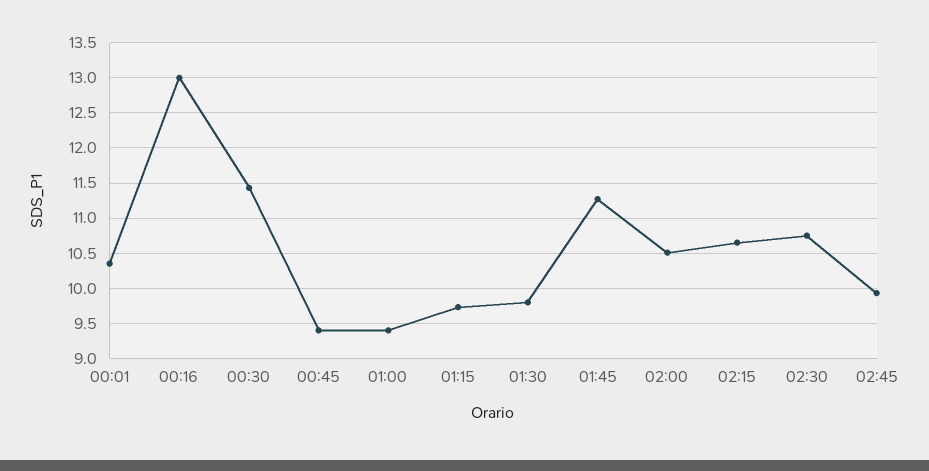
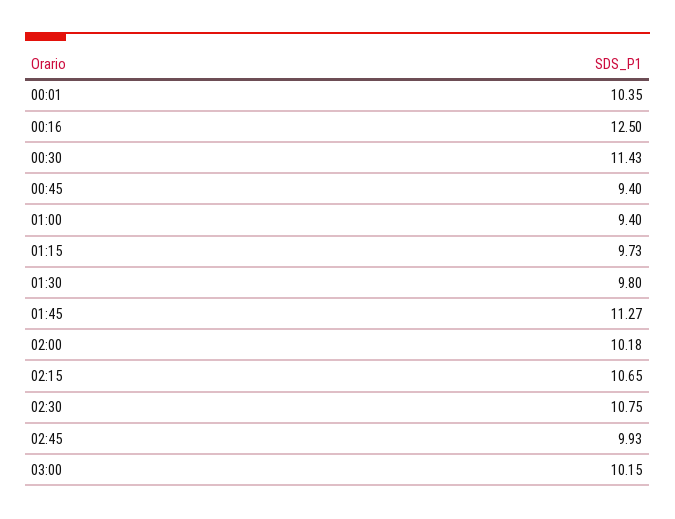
00:16: 13 -> 12.5
02:00: 10.5 -> 10.18
03:00: none -> 10.15

